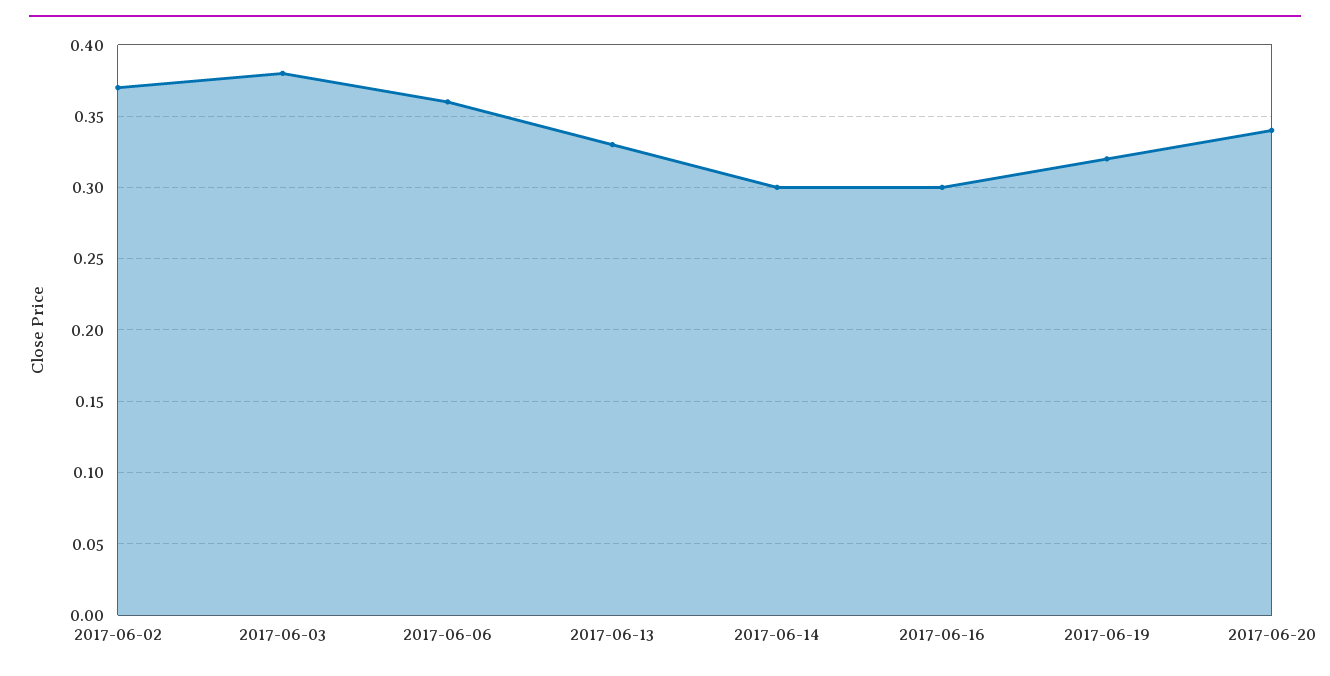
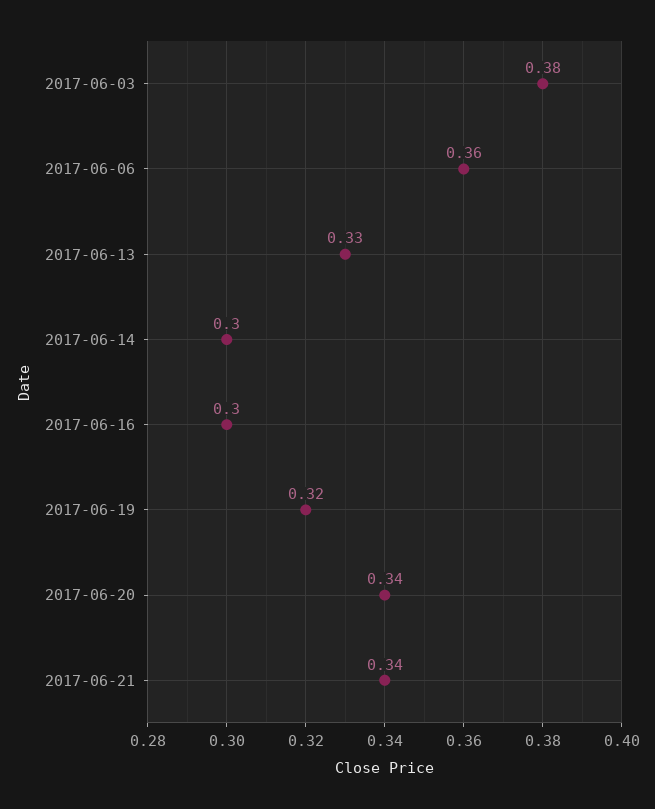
2017-06-02: 0.37 -> none
2017-06-21: none -> 0.34

